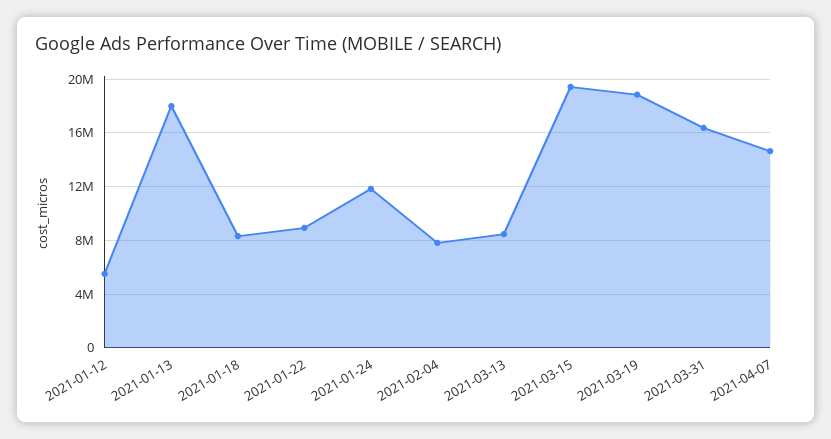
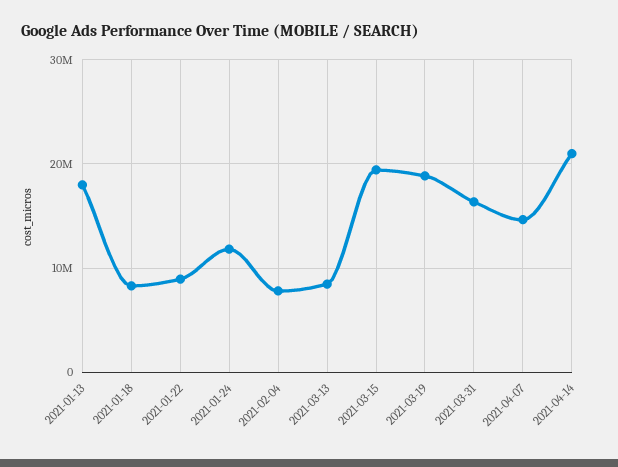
2021-01-12: 5500000 -> none
2021-04-14: none -> 21000000

